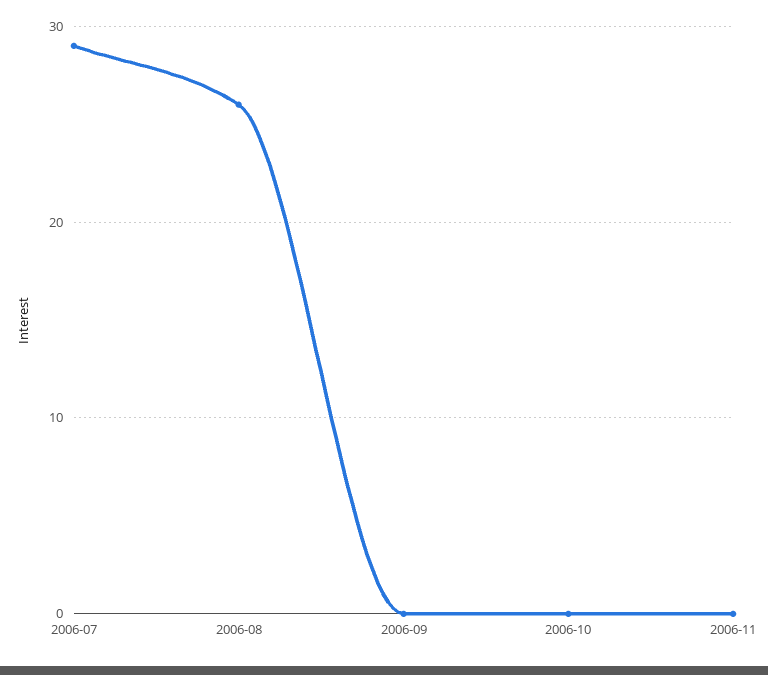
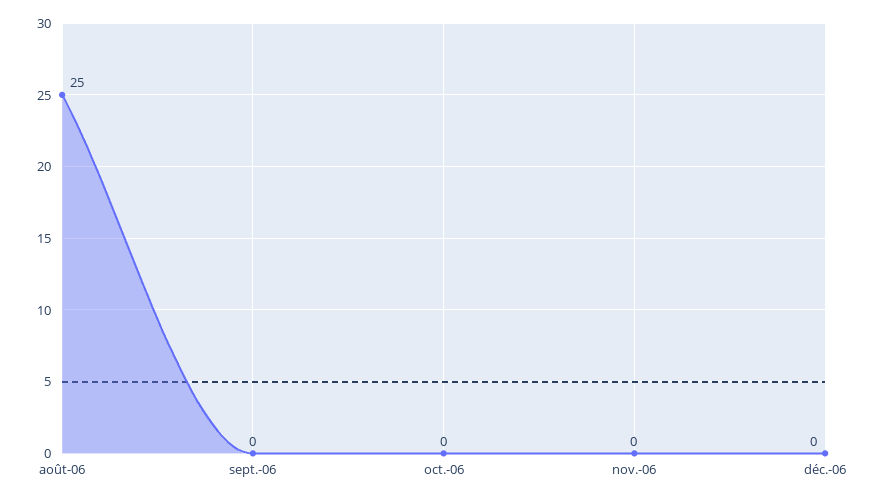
2006-07: 29 -> none
2006-08: 26 -> 25
déc.-06: none -> 0

